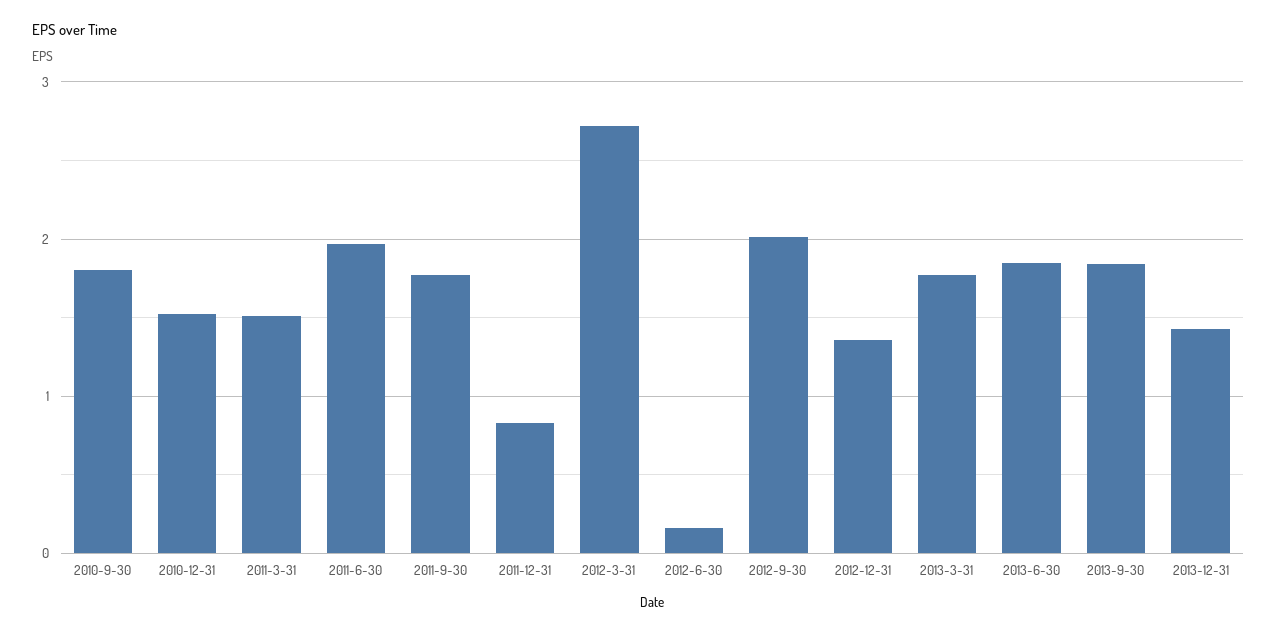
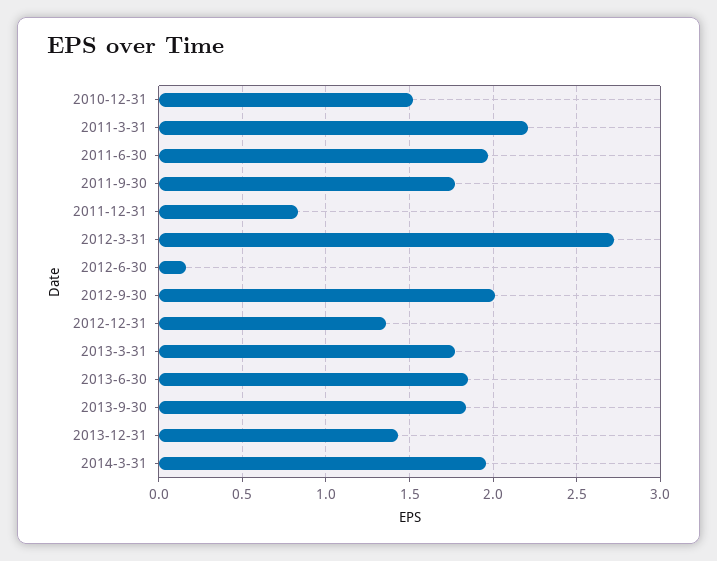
2010-9-30: 1.8 -> none
2011-3-31: 1.5 -> 2.2
2014-3-31: none -> 1.95

